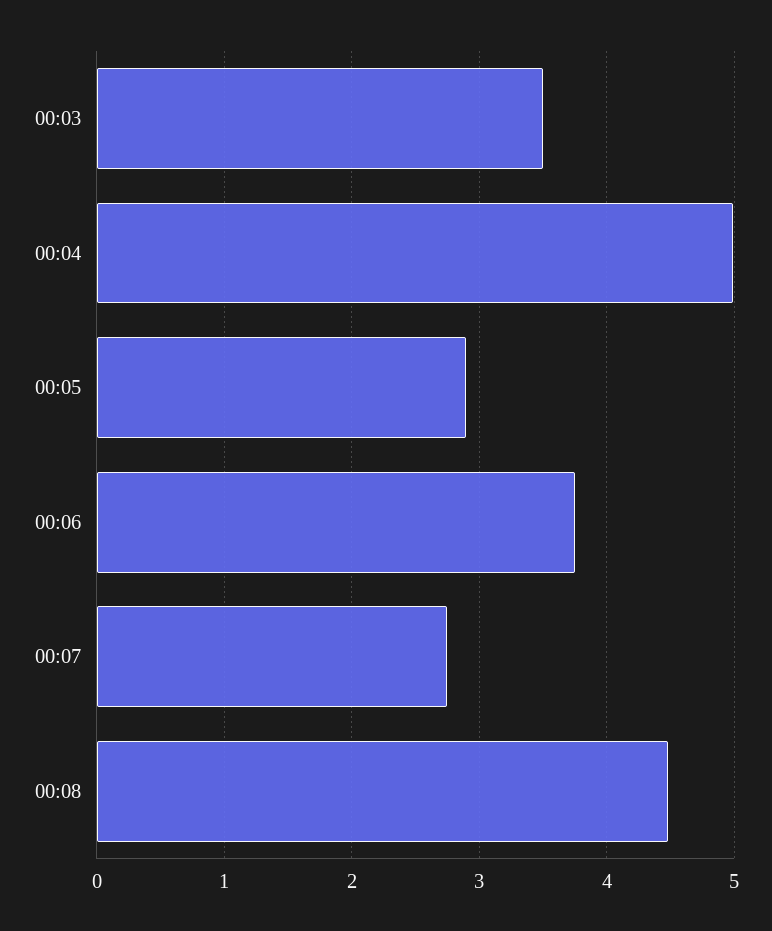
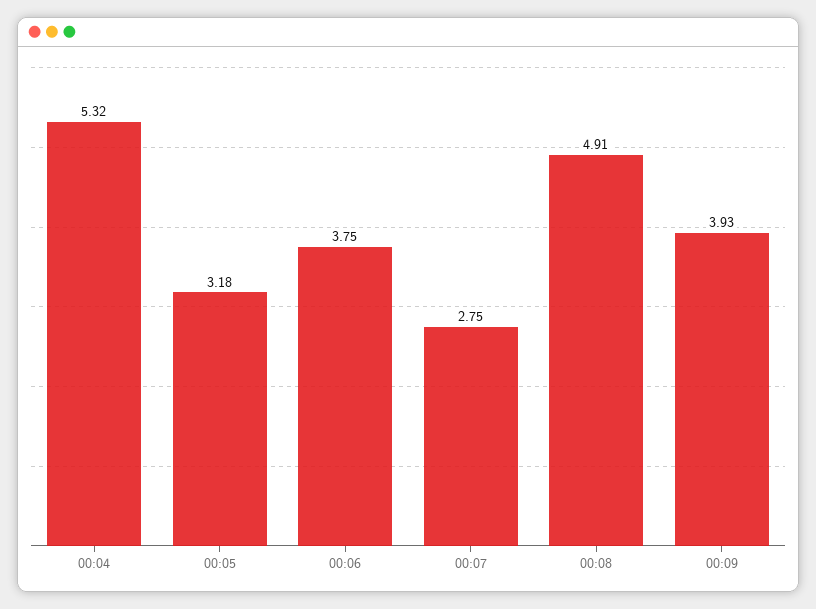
00:03: 3.5 -> none
00:04: 5 -> 5.32
00:05: 2.9 -> 3.18
00:08: 4.5 -> 4.91
00:09: none -> 3.93

